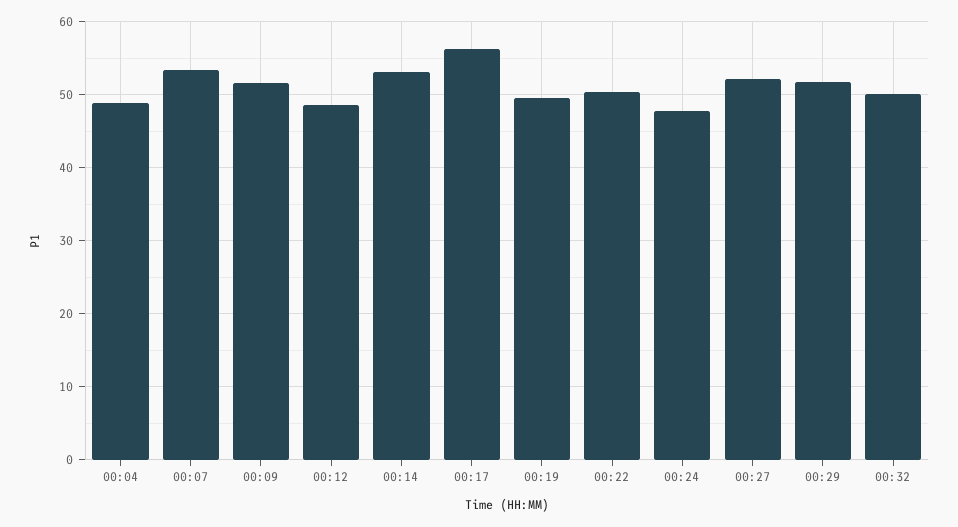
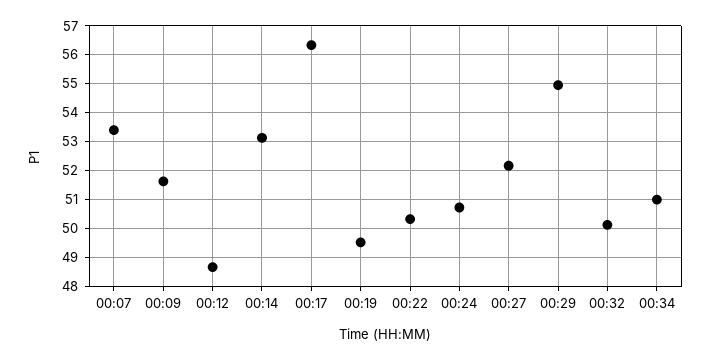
00:04: 49 -> none
00:24: 48 -> 50.75
00:29: 52 -> 55
00:34: none -> 51

